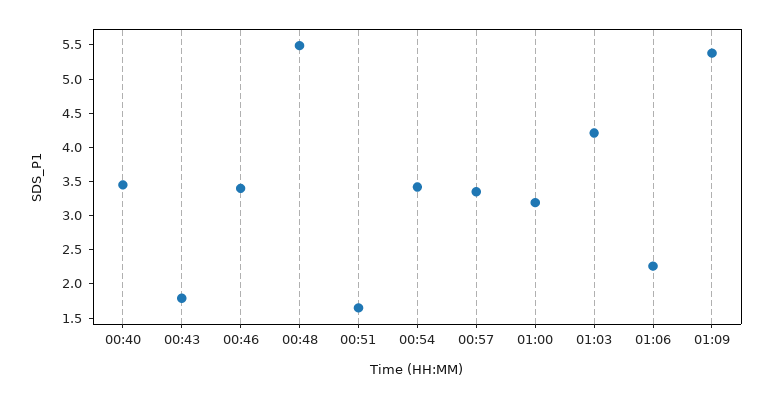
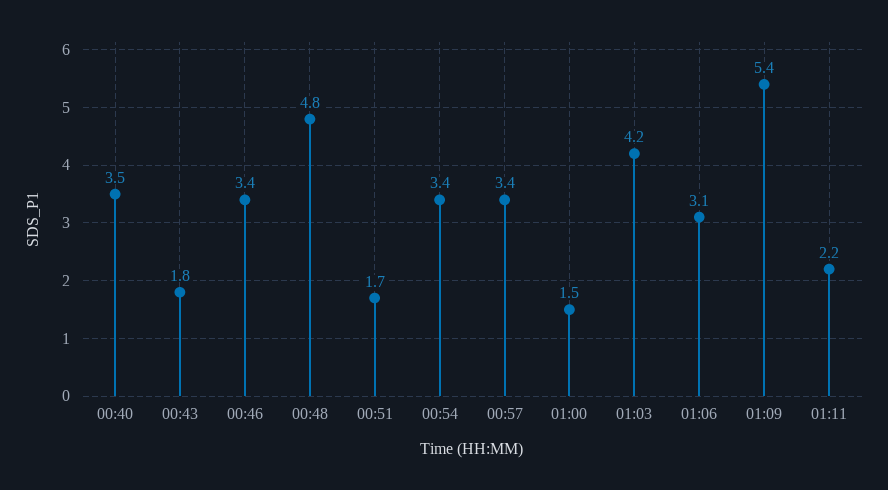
00:48: 5.5 -> 4.8
01:00: 3.25 -> 1.5
01:06: 2.25 -> 3.1
01:11: none -> 2.2

